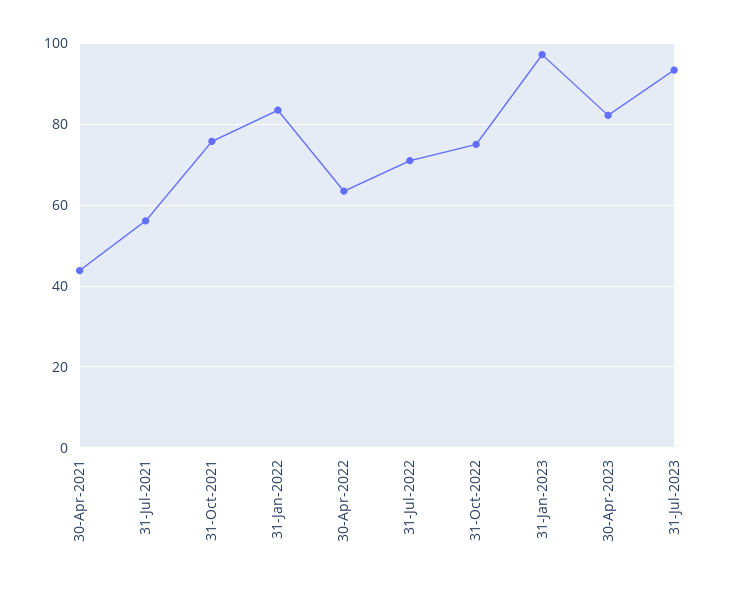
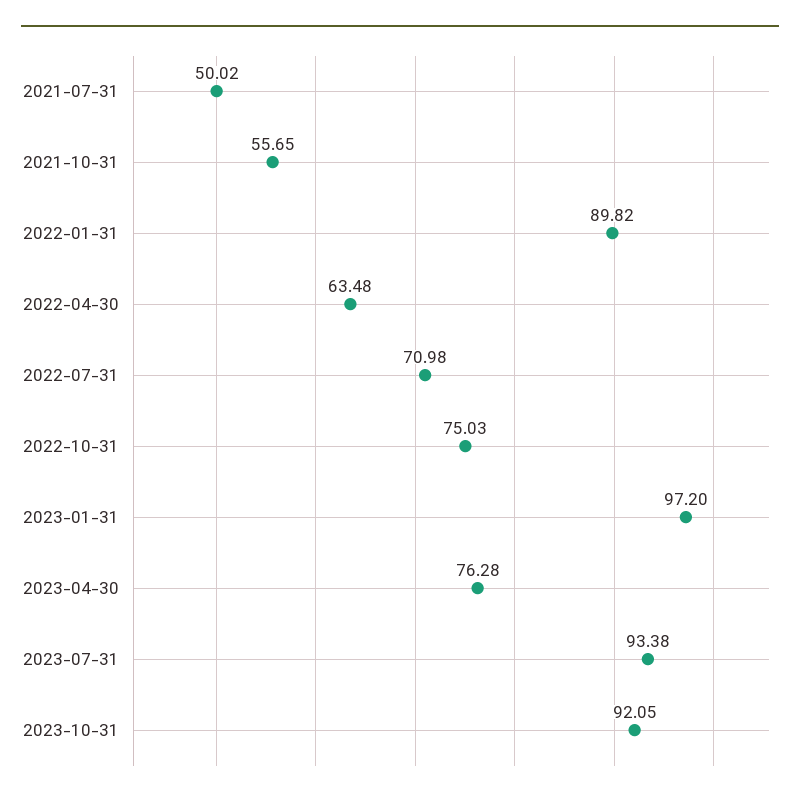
30-Apr-2021: 44 -> none
31-Jul-2021: 56 -> 50.02
31-Oct-2021: 76 -> 55.65
31-Jan-2022: 84 -> 89.82
30-Apr-2023: 82 -> 76.28
2023-10-31: none -> 92.05

